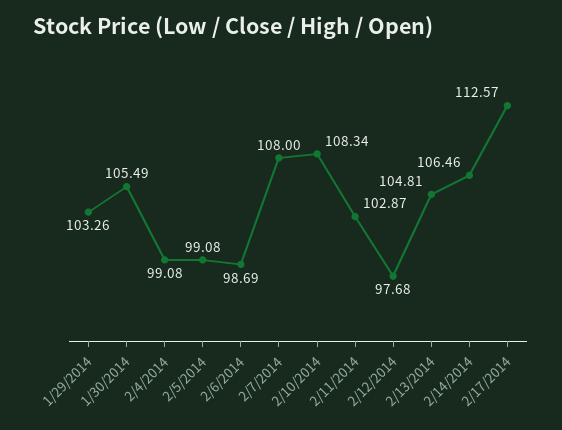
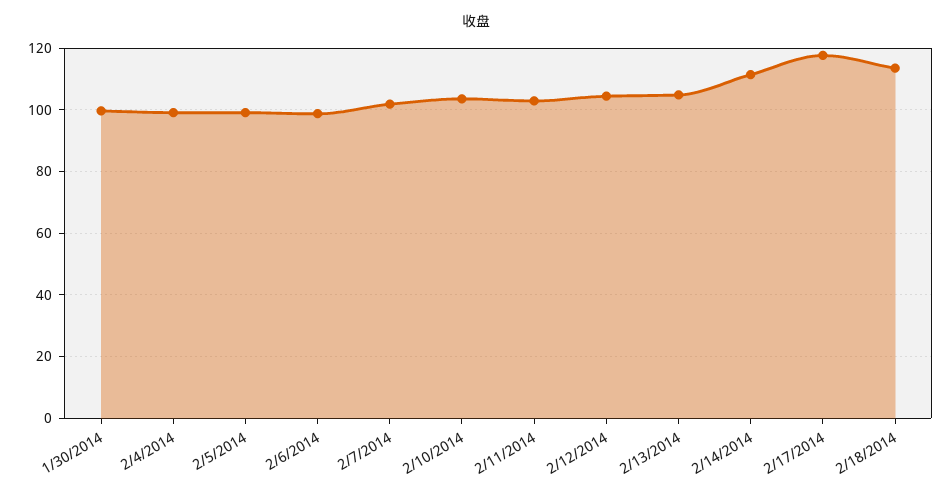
1/29/2014: 103.26 -> none
1/30/2014: 105.49 -> 100
2/7/2014: 108 -> 102
2/10/2014: 108.34 -> 104
2/12/2014: 97.68 -> 104
2/14/2014: 106.46 -> 112
2/17/2014: 112.57 -> 118
2/18/2014: none -> 114

